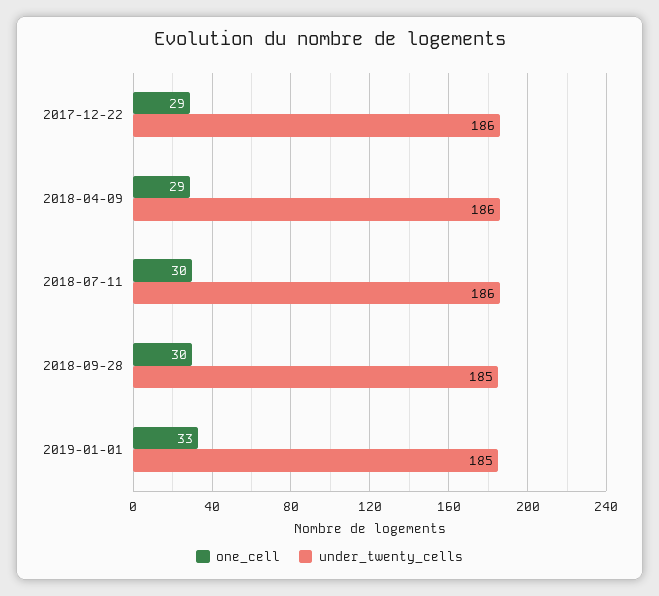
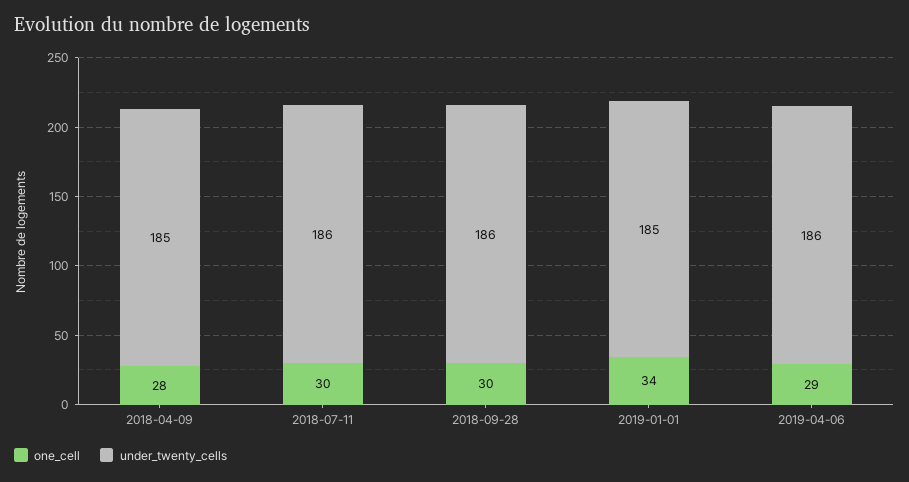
one_cell, 2017-12-22: 29 -> none
under_twenty_cells, 2017-12-22: 186 -> none
one_cell, 2018-04-09: 29 -> 28
under_twenty_cells, 2018-04-09: 186 -> 185
under_twenty_cells, 2018-09-28: 185 -> 186
one_cell, 2019-01-01: 33 -> 34
one_cell, 2019-04-06: none -> 29
under_twenty_cells, 2019-04-06: none -> 186

